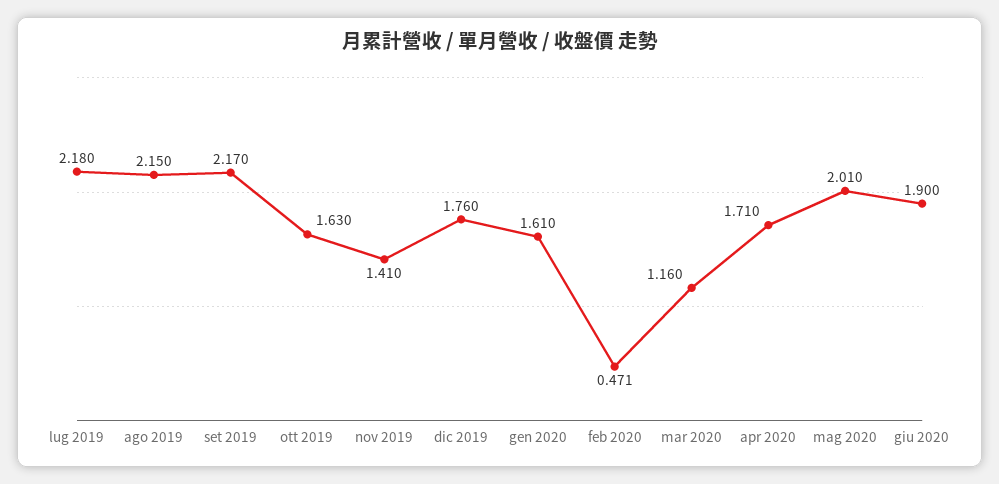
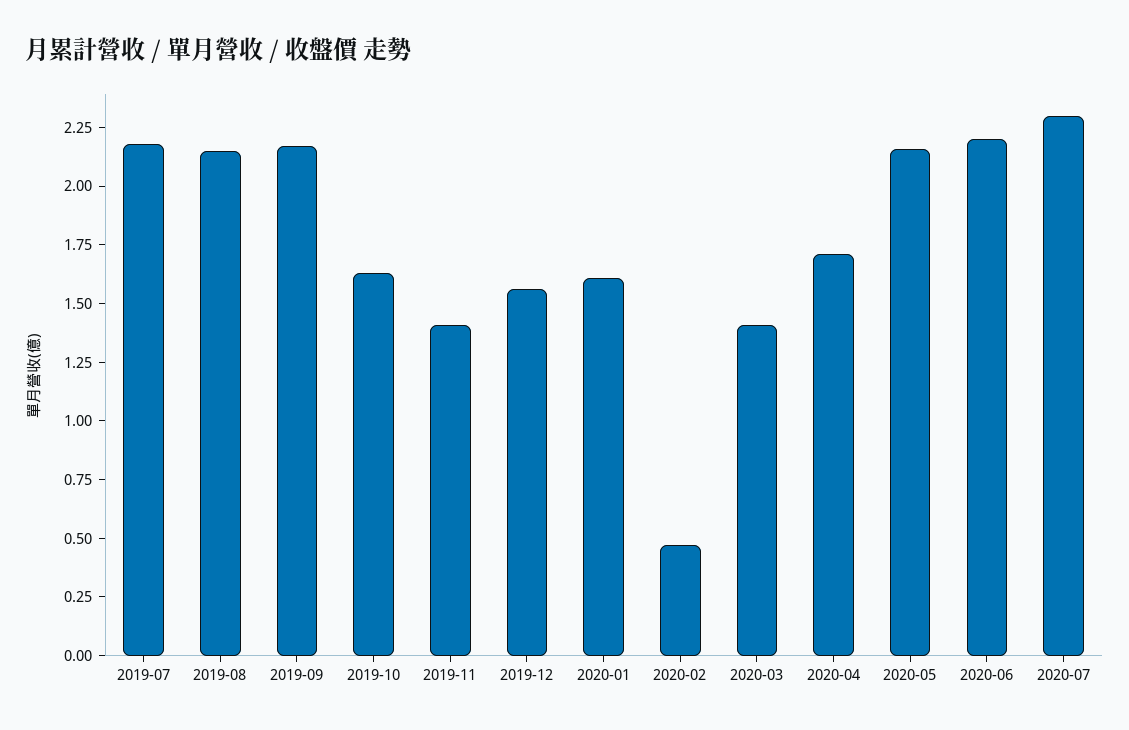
dic 2019: 1.76 -> 1.55
mar 2020: 1.16 -> 1.4
mag 2020: 2.01 -> 2.15
giu 2020: 1.9 -> 2.2
2020-07: none -> 2.3

